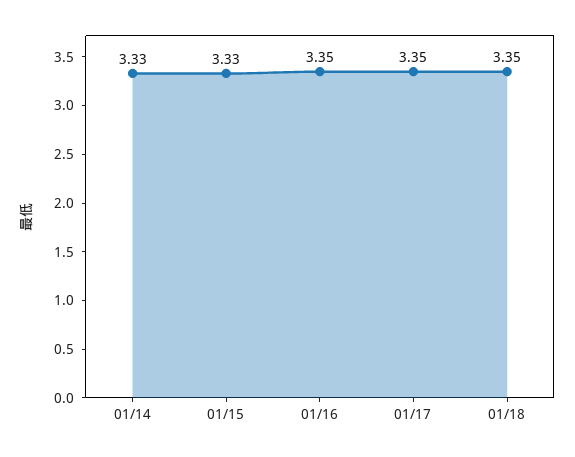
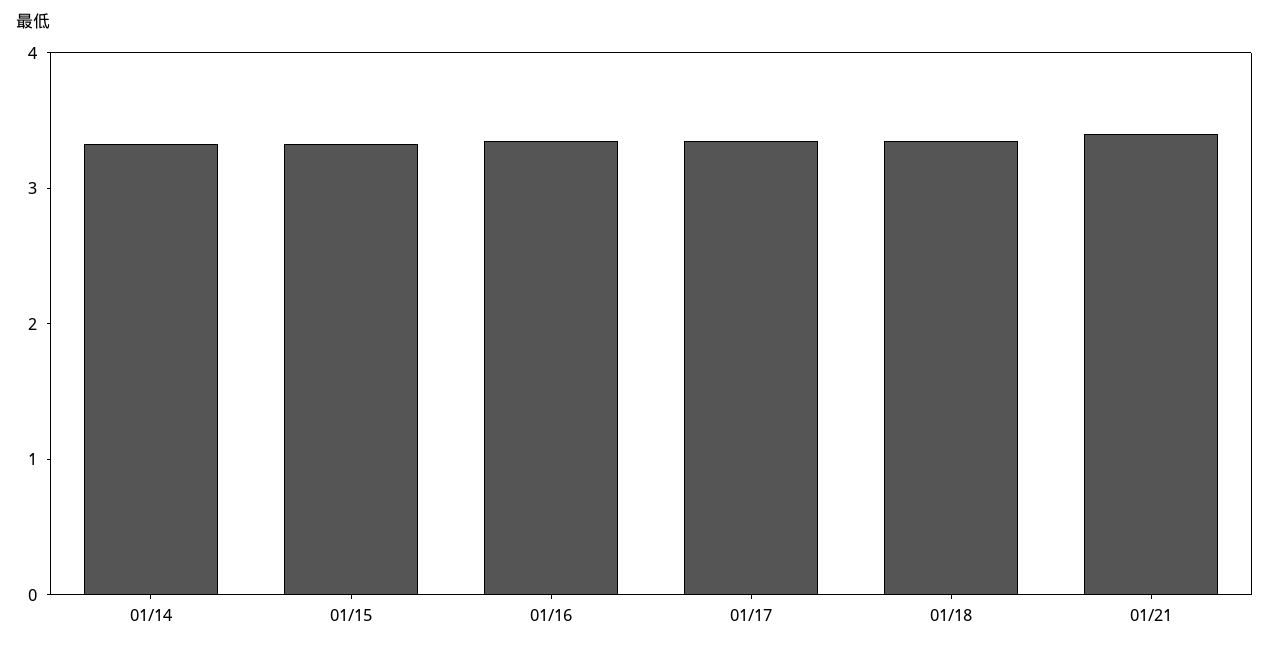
01/21: none -> 3.4

